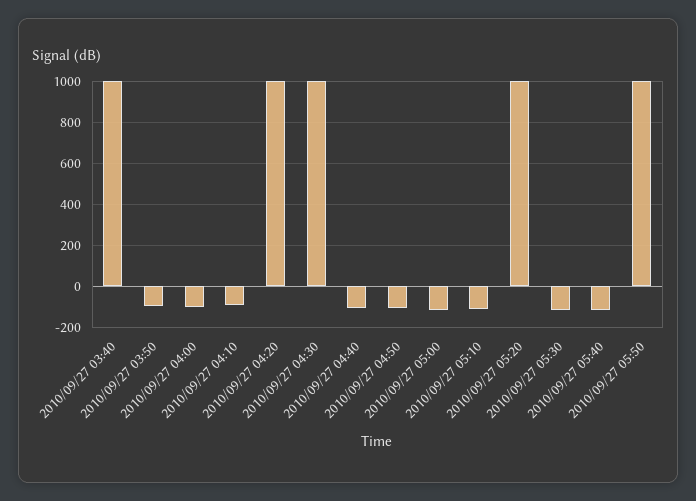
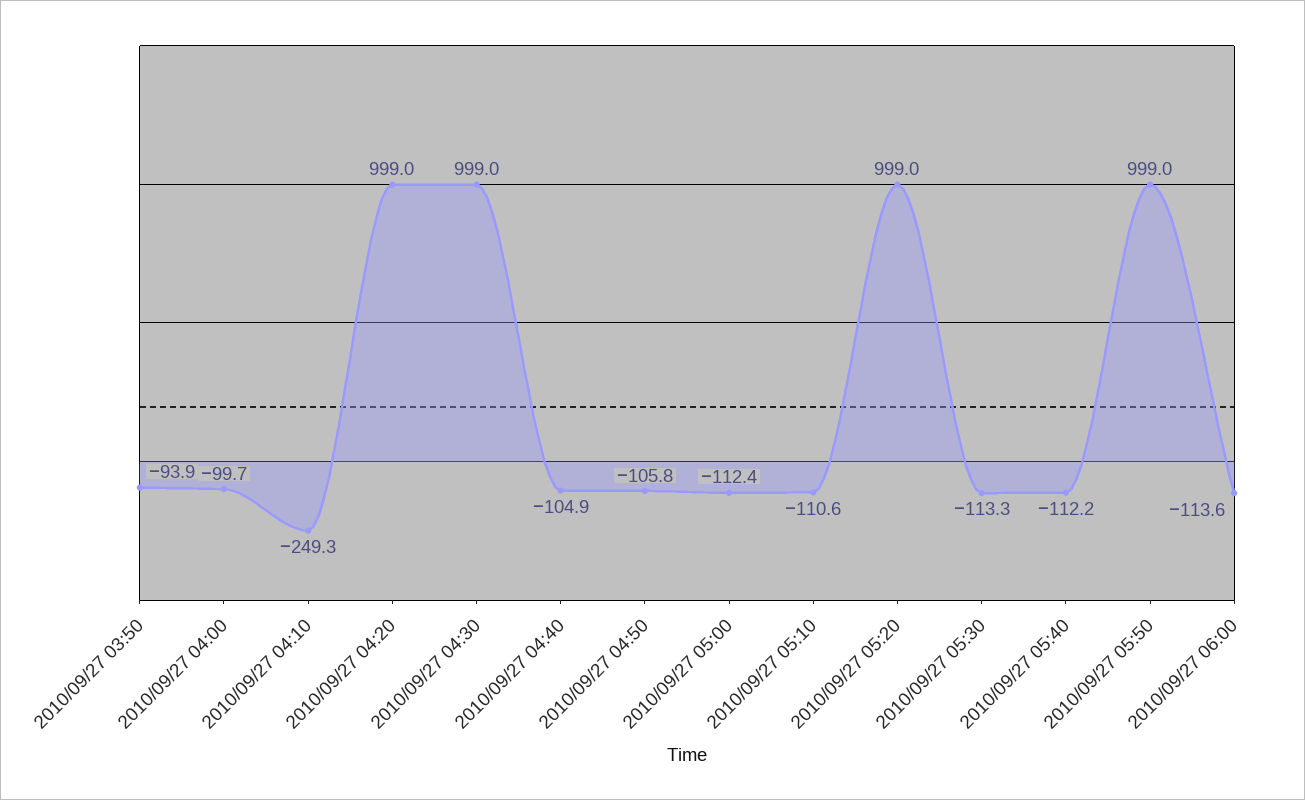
2010/09/27 03:40: 1000 -> none
2010/09/27 04:10: -100 -> -249.3
2010/09/27 06:00: none -> -113.6

